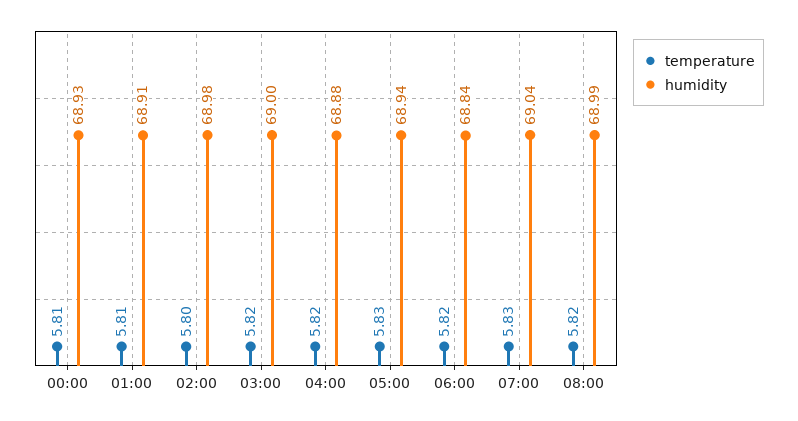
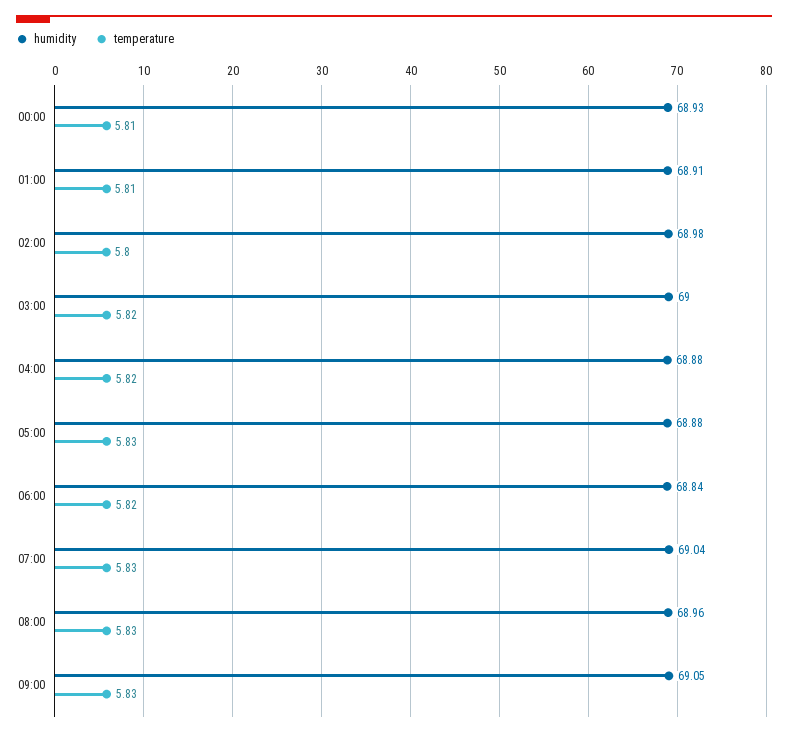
humidity, 05:00: 68.94 -> 68.88
temperature, 08:00: 5.82 -> 5.83
humidity, 08:00: 68.99 -> 68.96
humidity, 09:00: none -> 69.05
temperature, 09:00: none -> 5.83

